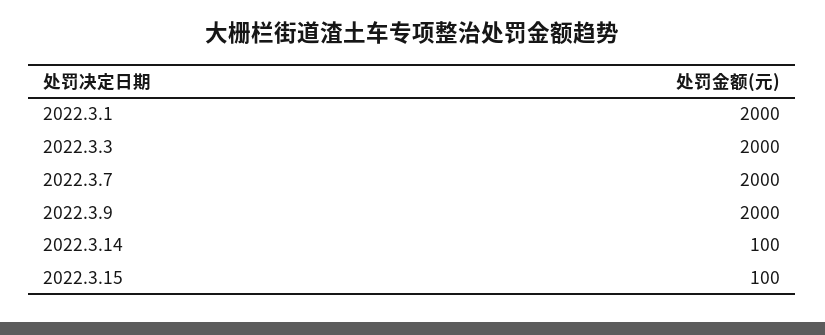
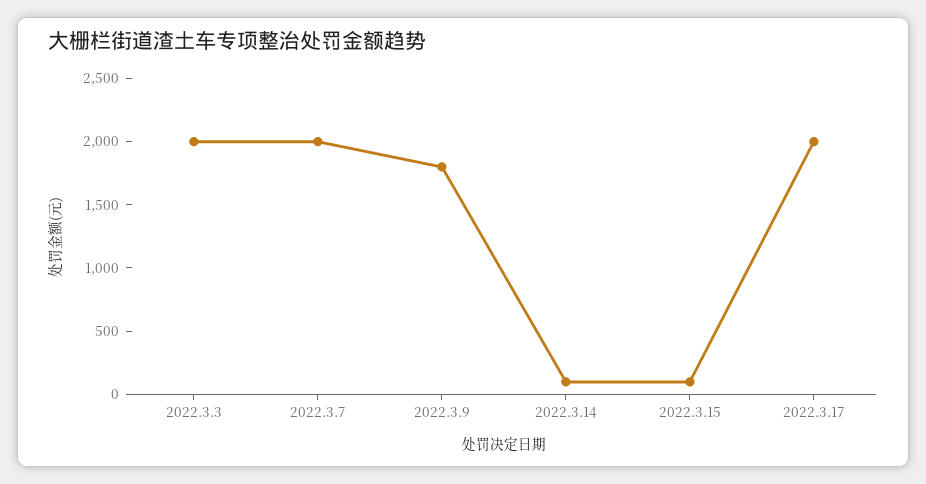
2022.3.1: 2000 -> none
2022.3.9: 2000 -> 1800
2022.3.17: none -> 2000

